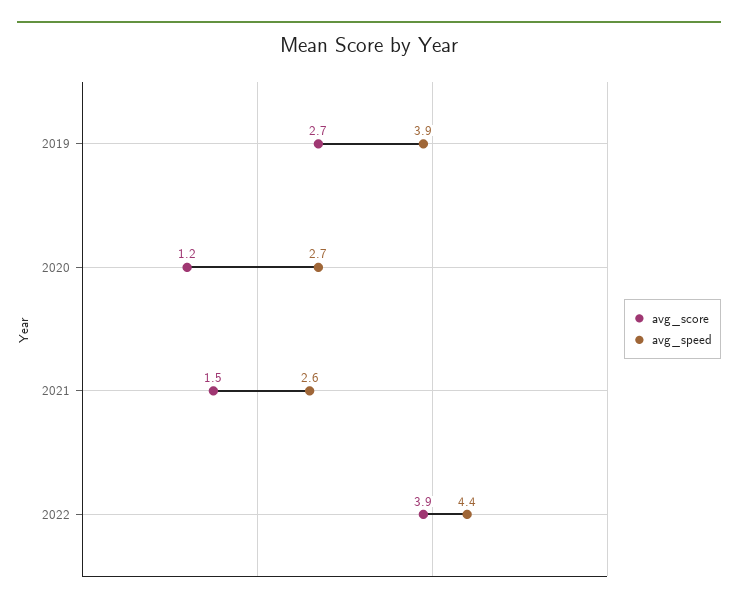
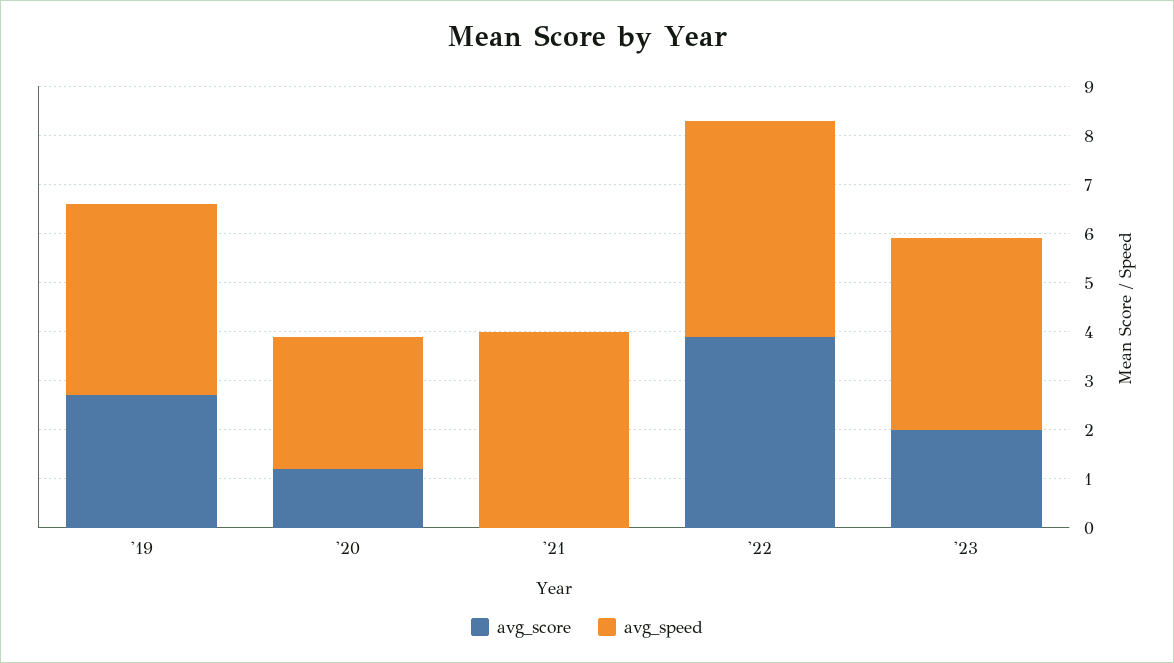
avg_score, 2021: 1.5 -> 0
avg_speed, 2021: 2.6 -> 4
avg_score, '23: none -> 2
avg_speed, '23: none -> 4

